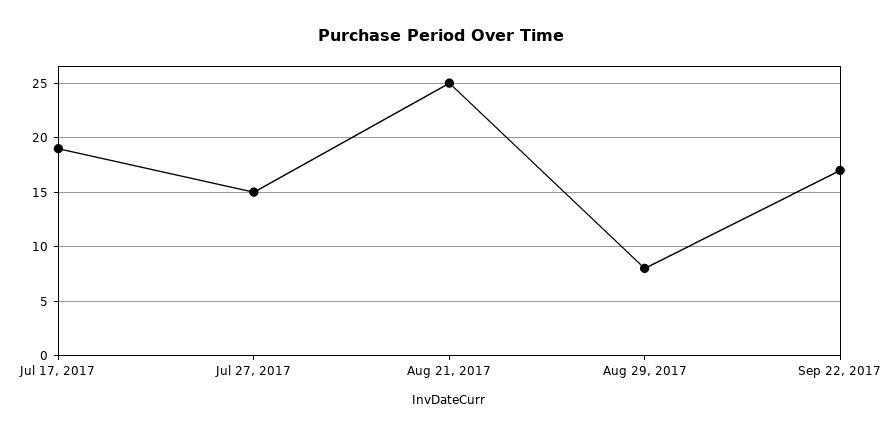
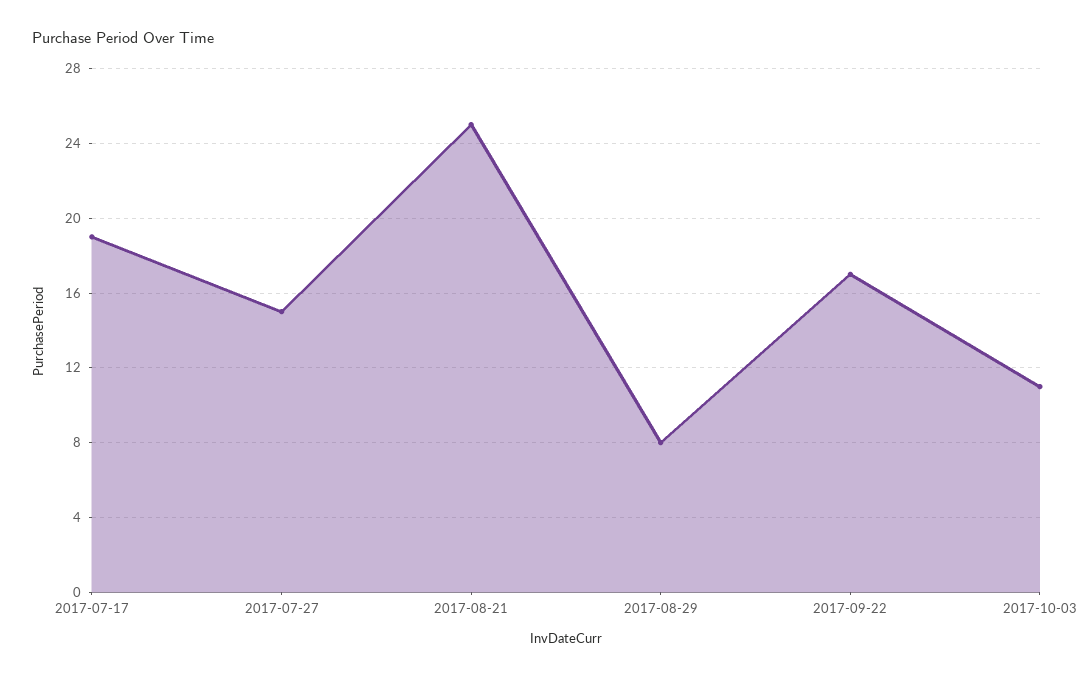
2017-10-03: none -> 11

